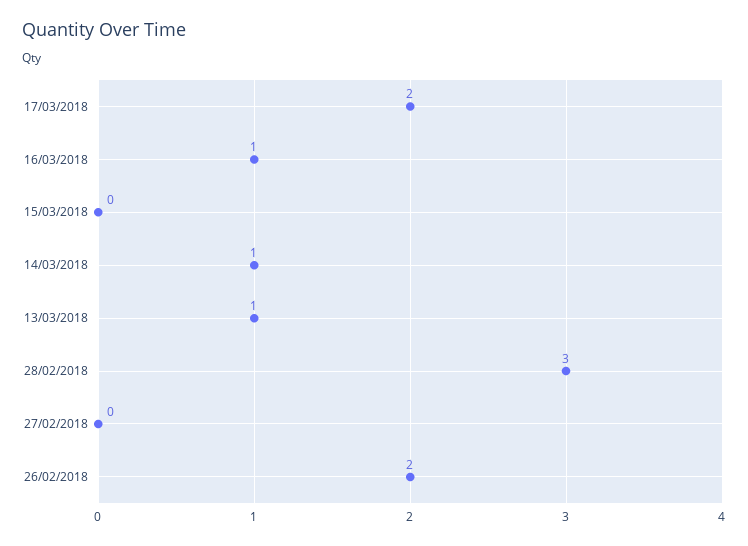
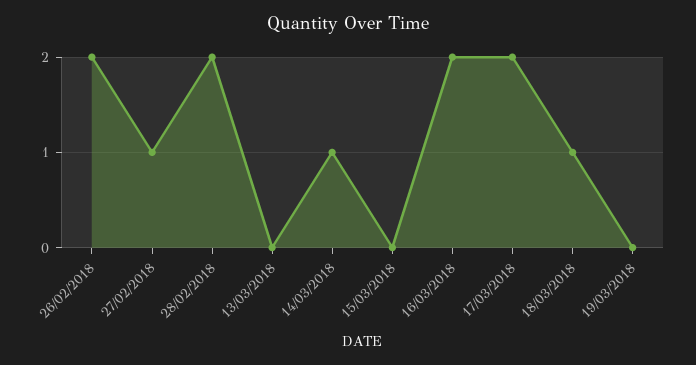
16/03/2018: 1 -> 2
13/03/2018: 1 -> 0
28/02/2018: 3 -> 2
27/02/2018: 0 -> 1
18/03/2018: none -> 1
19/03/2018: none -> 0

